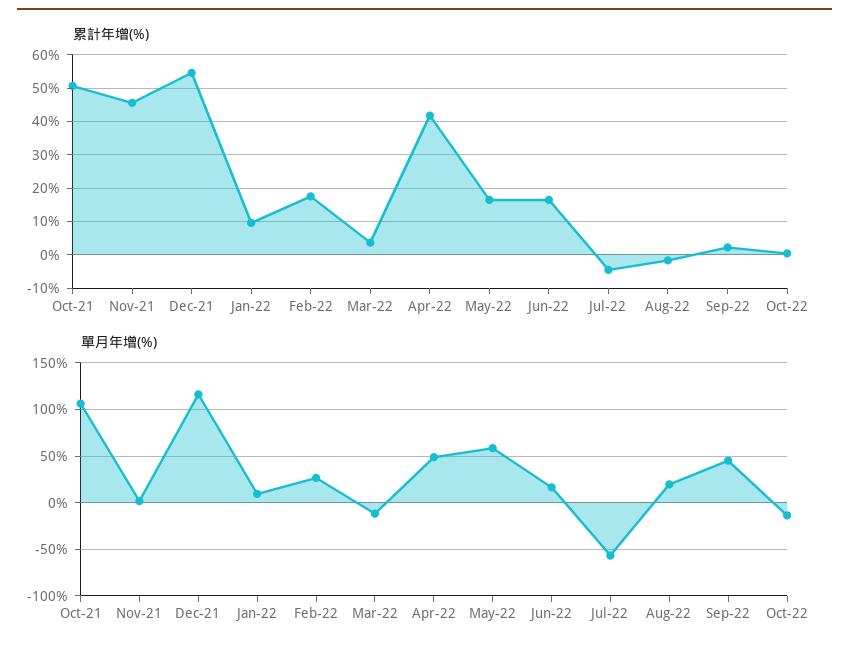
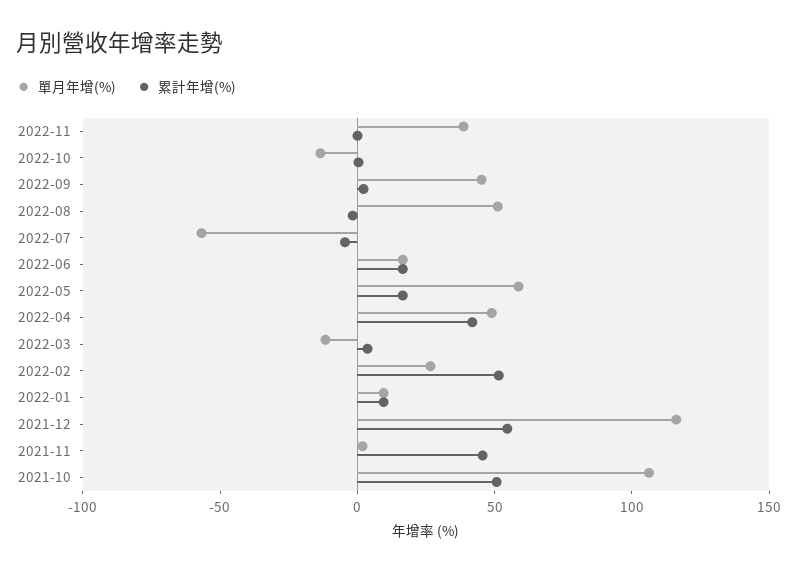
累計年增(%), Feb-22: 18 -> 50
單月年增(%), Aug-22: 20 -> 50
單月年增(%), 2022-11: none -> 40
累計年增(%), 2022-11: none -> 0

